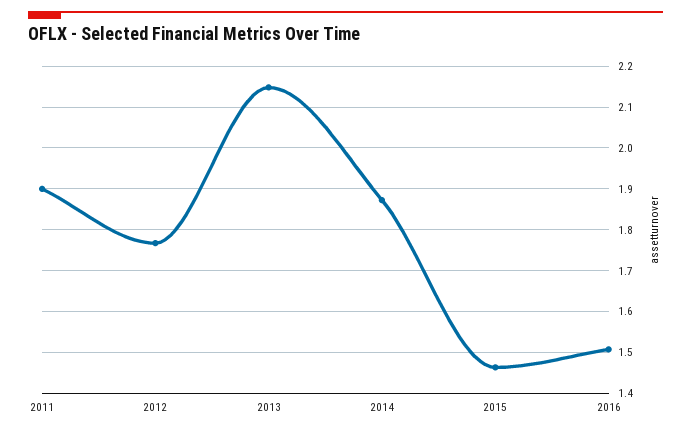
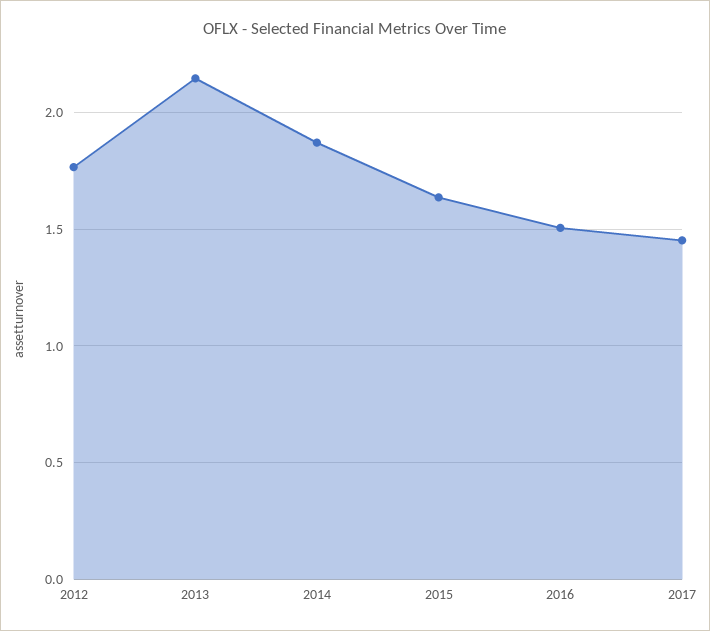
2011: 1.9 -> none
2015: 1.46 -> 1.65
2017: none -> 1.45

